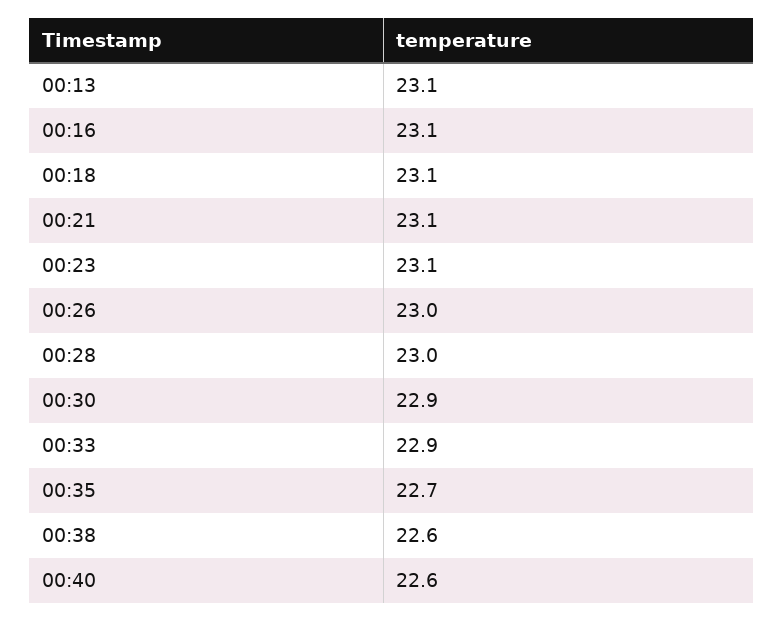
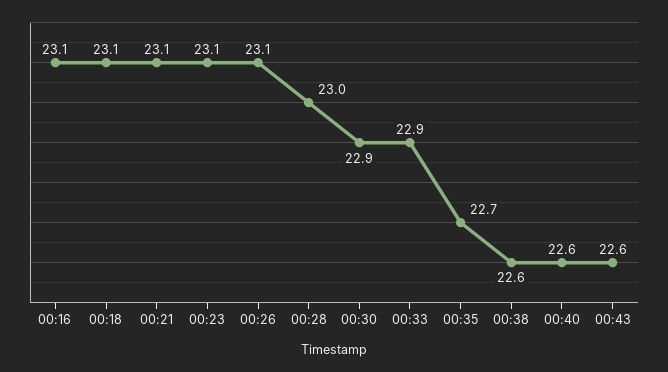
00:13: 23.1 -> none
00:26: 23 -> 23.1
00:43: none -> 22.6

